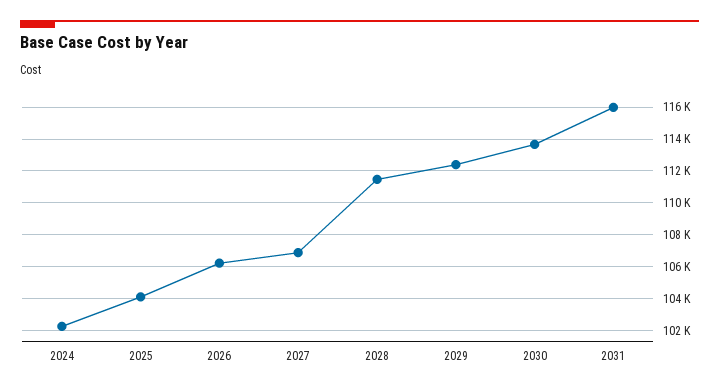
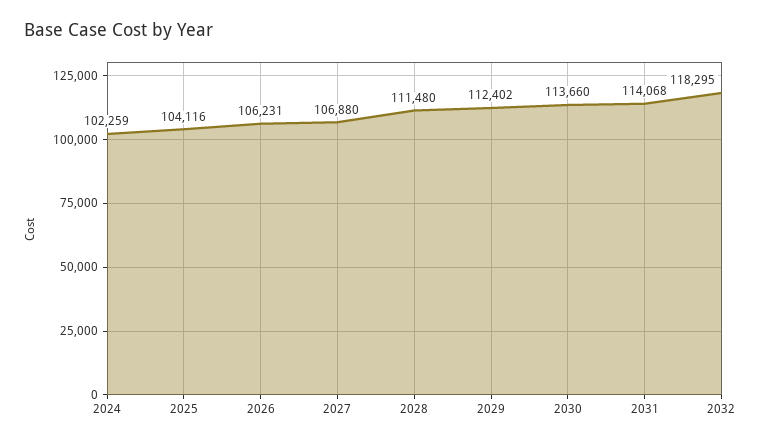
2031: 116000 -> 114068
2032: none -> 118295

